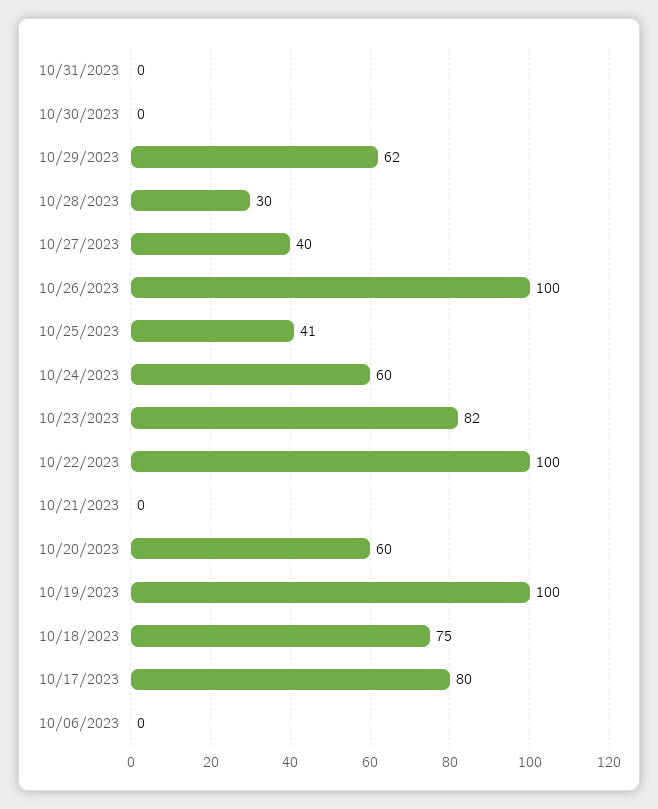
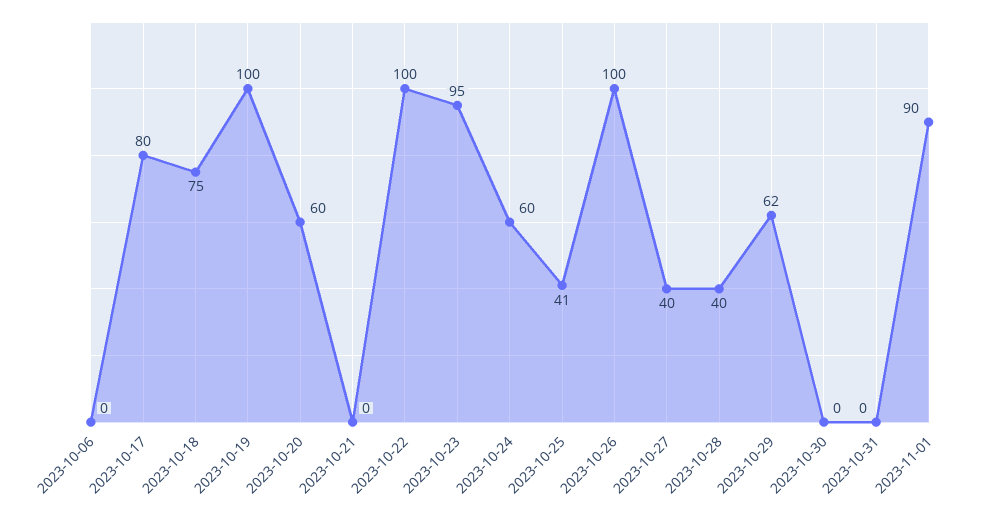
10/28/2023: 30 -> 40
10/23/2023: 82 -> 95
2023-11-01: none -> 90

